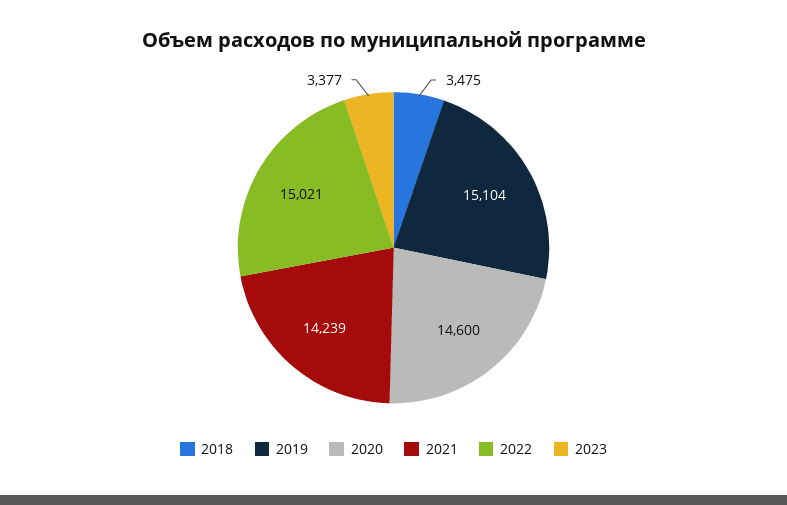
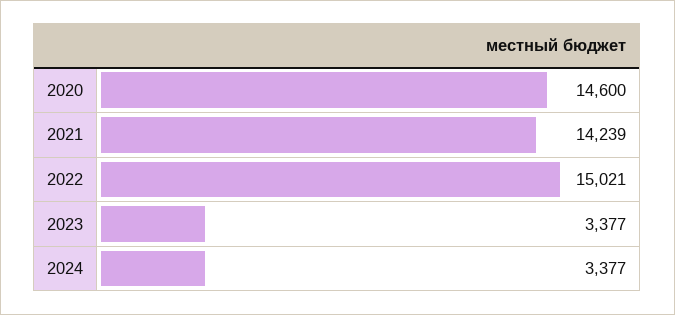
2018: 3475 -> none
2019: 15104 -> none
2024: none -> 3377

